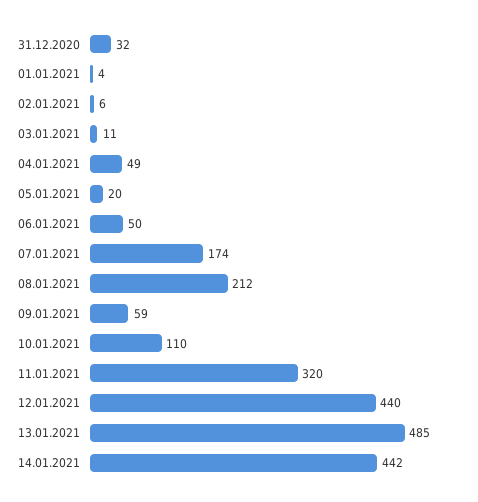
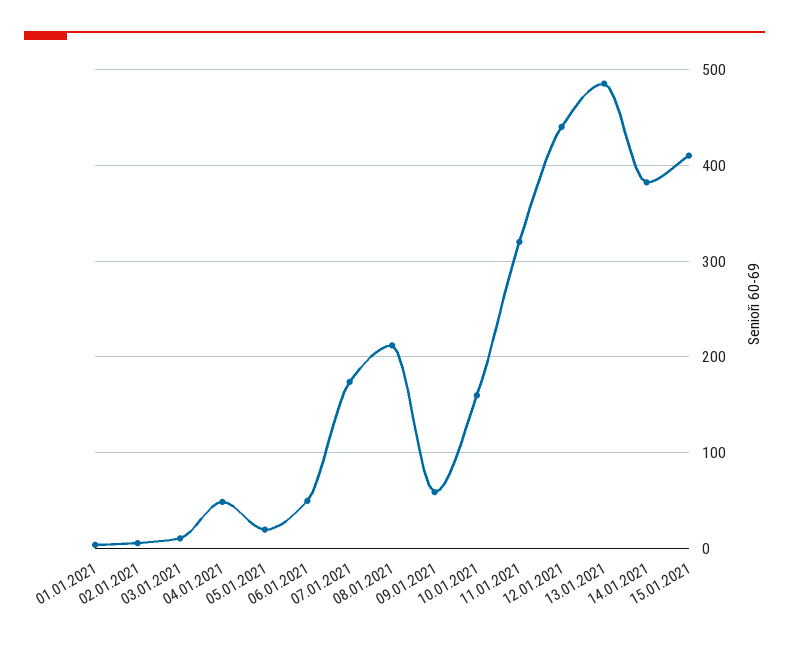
31.12.2020: 32 -> none
10.01.2021: 110 -> 160
14.01.2021: 442 -> 380
15.01.2021: none -> 410

